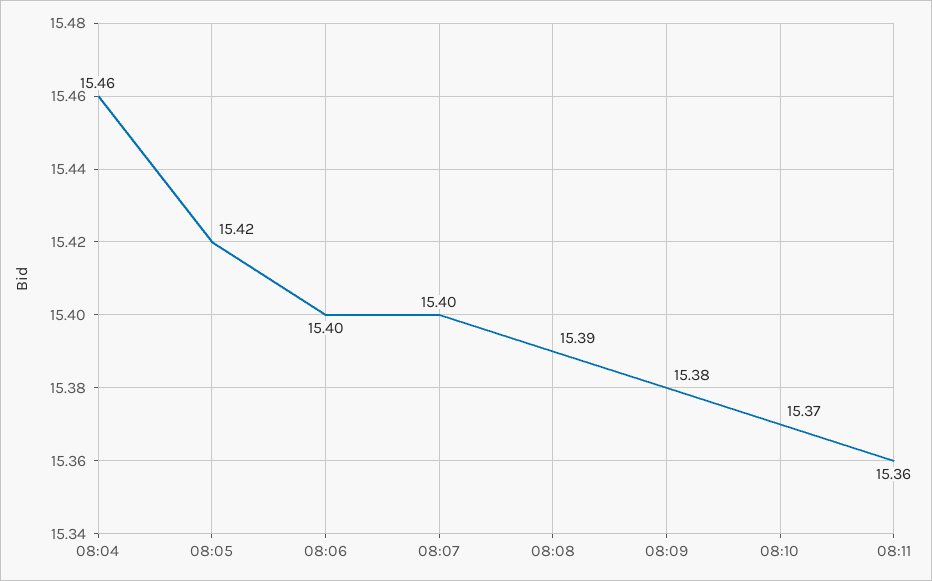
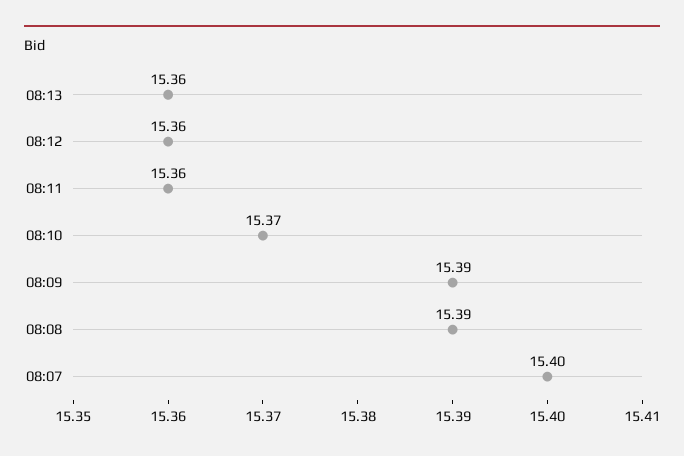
08:04: 15.46 -> none
08:05: 15.42 -> none
08:06: 15.4 -> none
08:09: 15.38 -> 15.39
08:13: none -> 15.36
08:12: none -> 15.36

